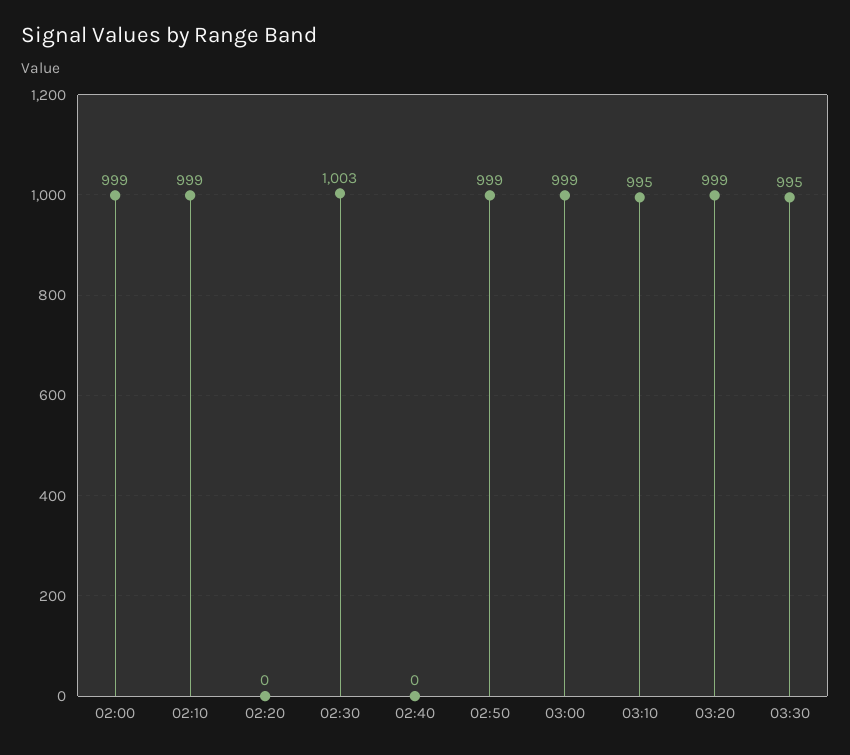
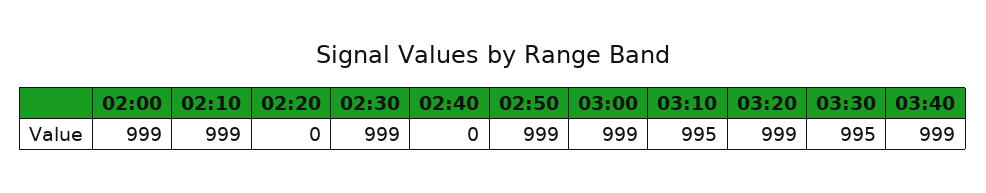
02:30: 1003 -> 999
03:40: none -> 999

